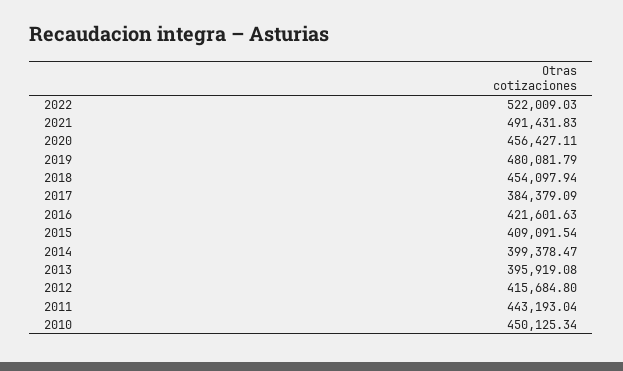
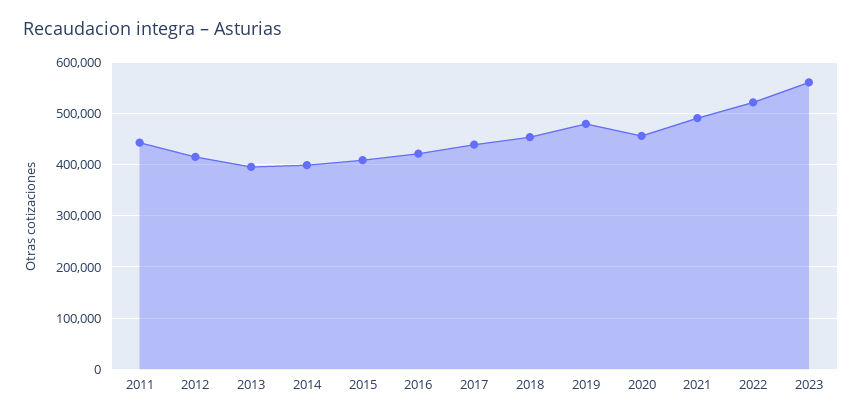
2017: 384379.09 -> 440000
2010: 450125.34 -> none
2023: none -> 560000

